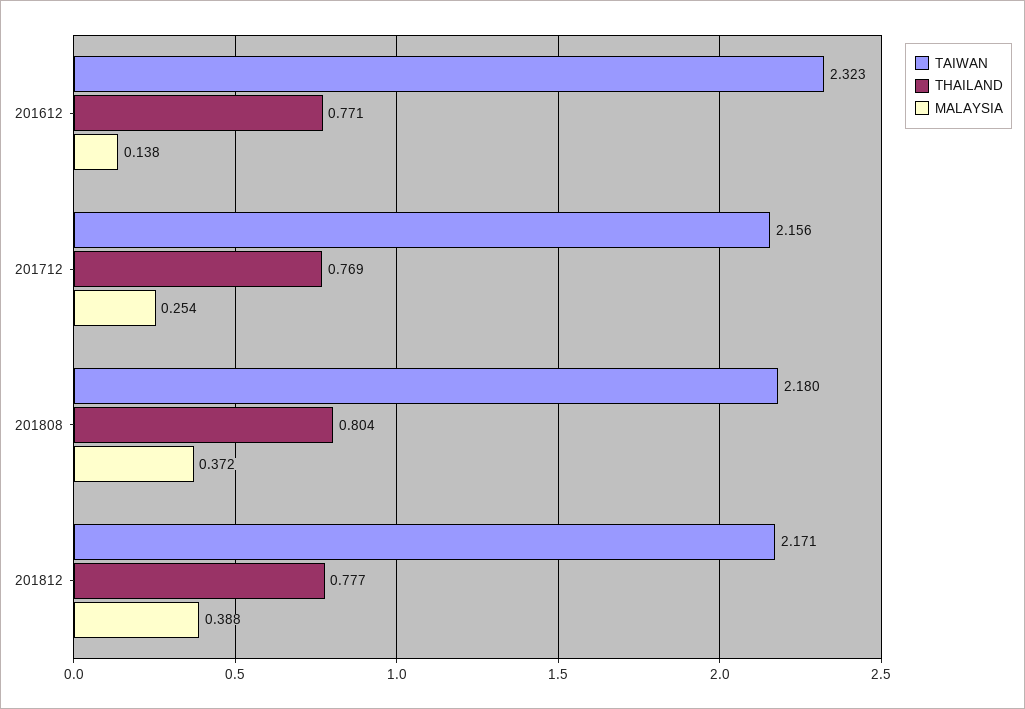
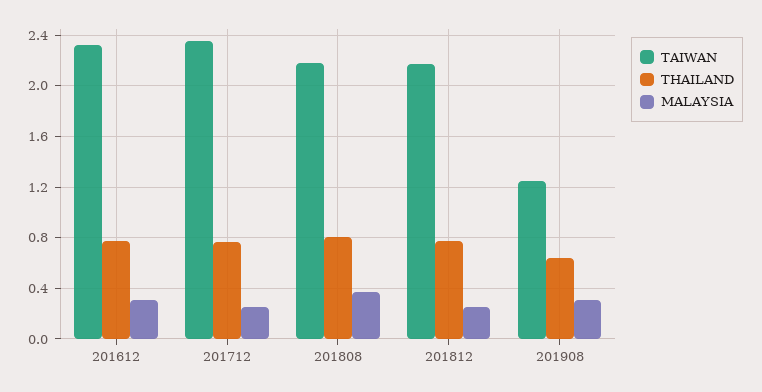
MALAYSIA, 201612: 0.138 -> 0.3
TAIWAN, 201712: 2.156 -> 2.35
MALAYSIA, 201812: 0.388 -> 0.25
TAIWAN, 201908: none -> 1.25
THAILAND, 201908: none -> 0.65
MALAYSIA, 201908: none -> 0.3

